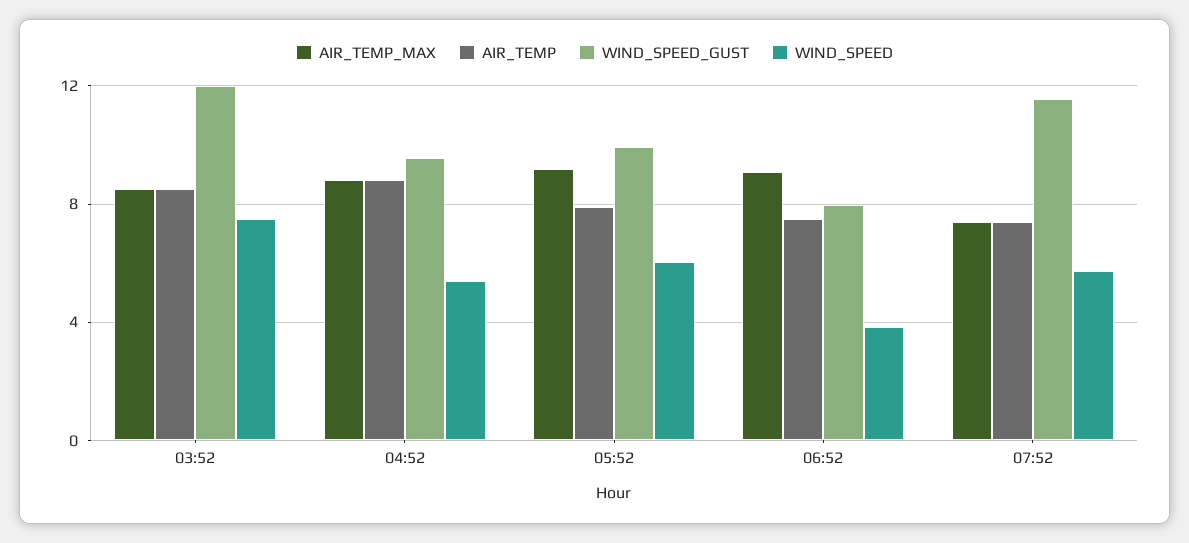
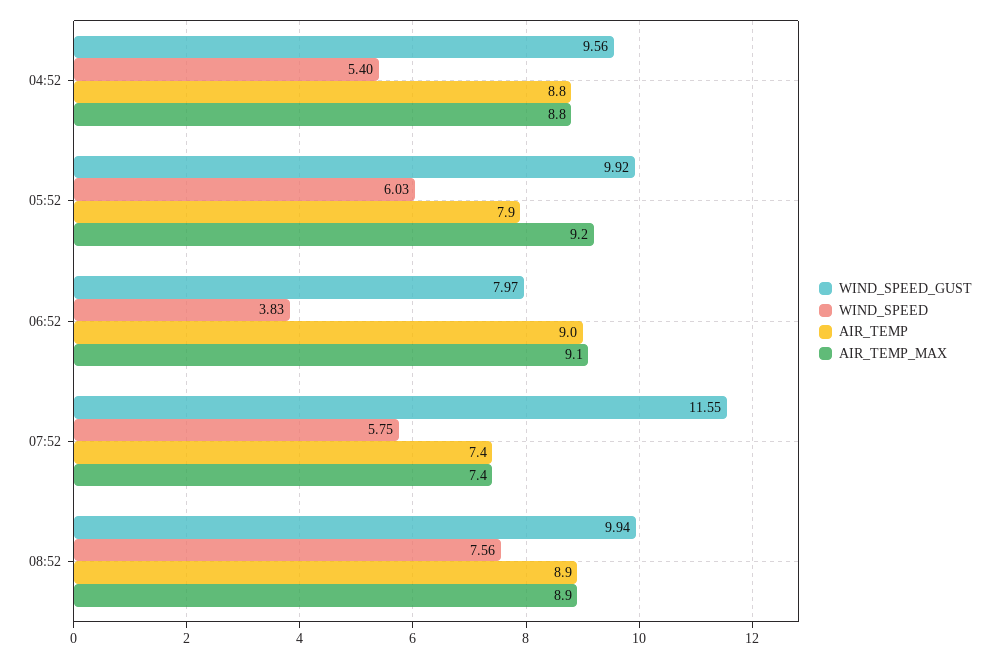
AIR_TEMP_MAX, 03:52: 8.5 -> none
AIR_TEMP, 03:52: 8.5 -> none
WIND_SPEED_GUST, 03:52: 12 -> none
WIND_SPEED, 03:52: 7.5 -> none
AIR_TEMP, 06:52: 7.5 -> 9
WIND_SPEED_GUST, 08:52: none -> 9.94
WIND_SPEED, 08:52: none -> 7.56
AIR_TEMP, 08:52: none -> 8.9
AIR_TEMP_MAX, 08:52: none -> 8.9

